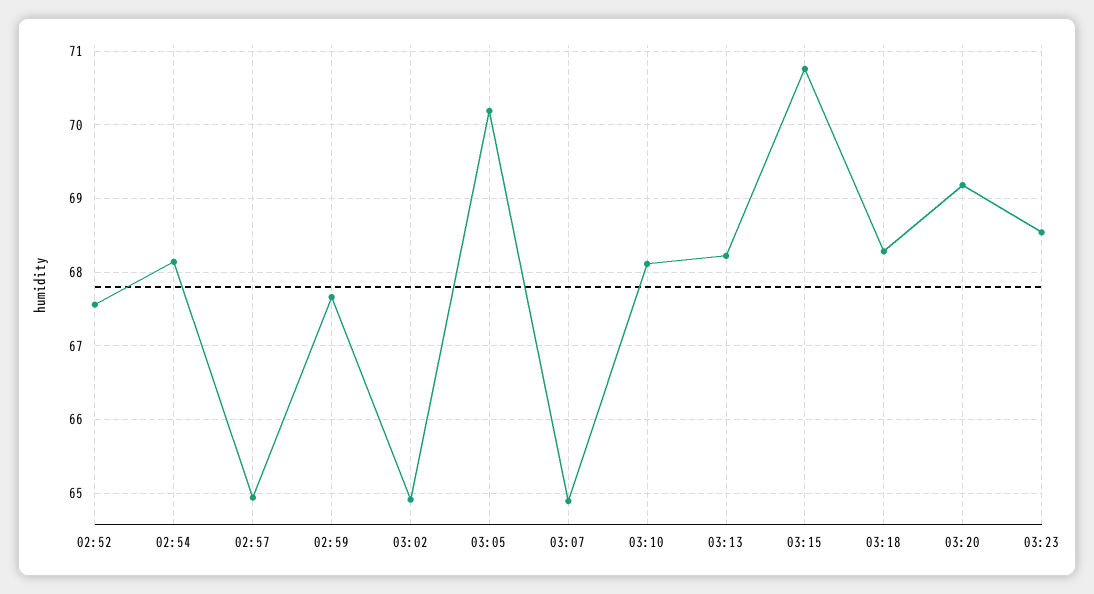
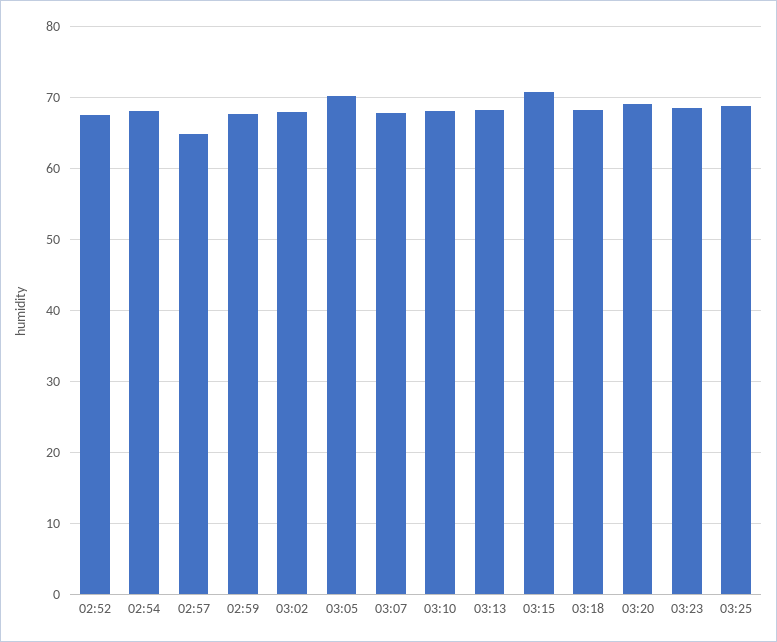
03:02: 64.9 -> 68
03:07: 64.9 -> 68
03:25: none -> 69

